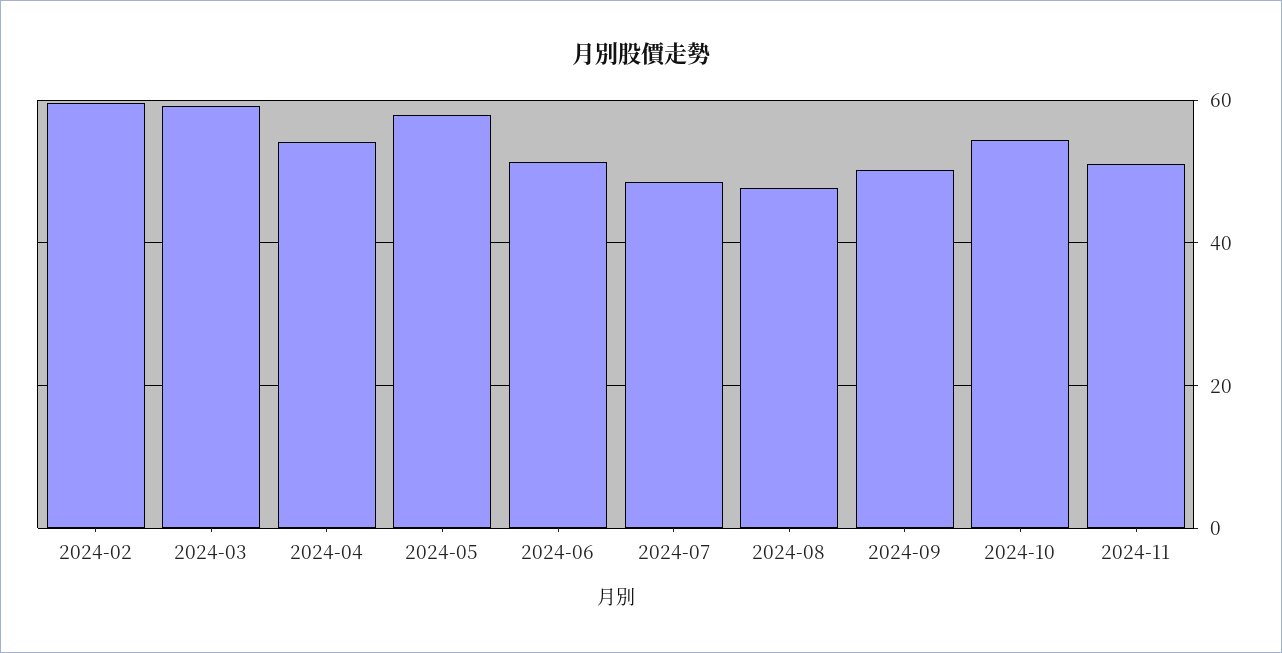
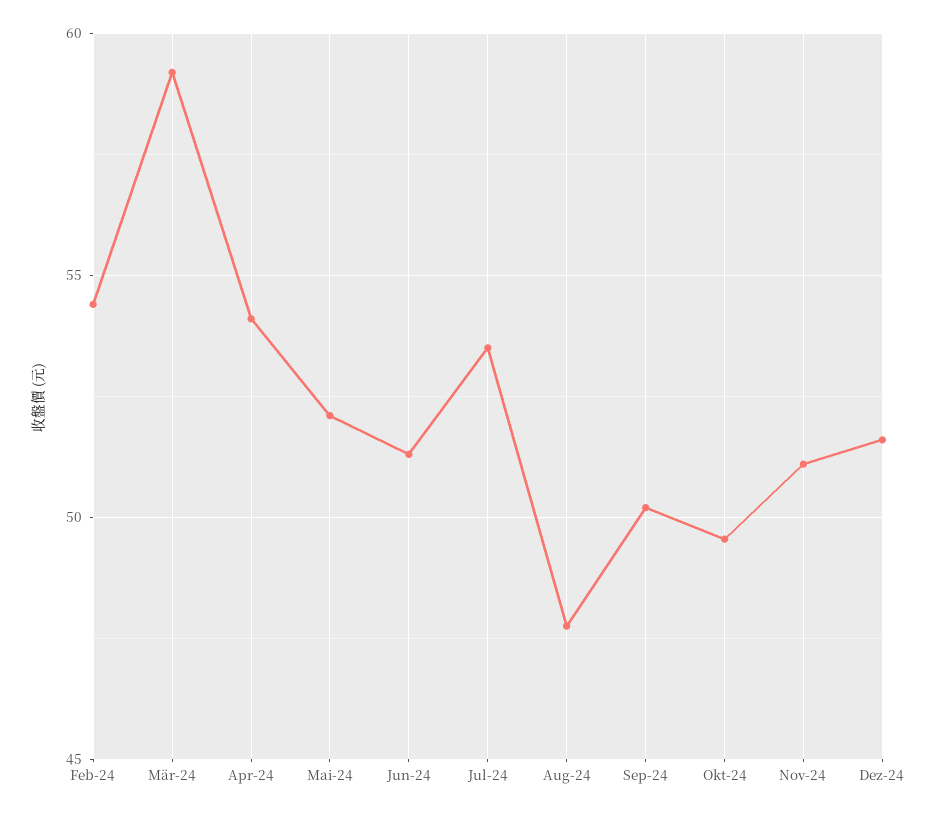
2024-02: 60 -> 54.5
2024-05: 58 -> 52
2024-07: 48 -> 53.5
2024-10: 54 -> 49.5
Dez-24: none -> 51.5

